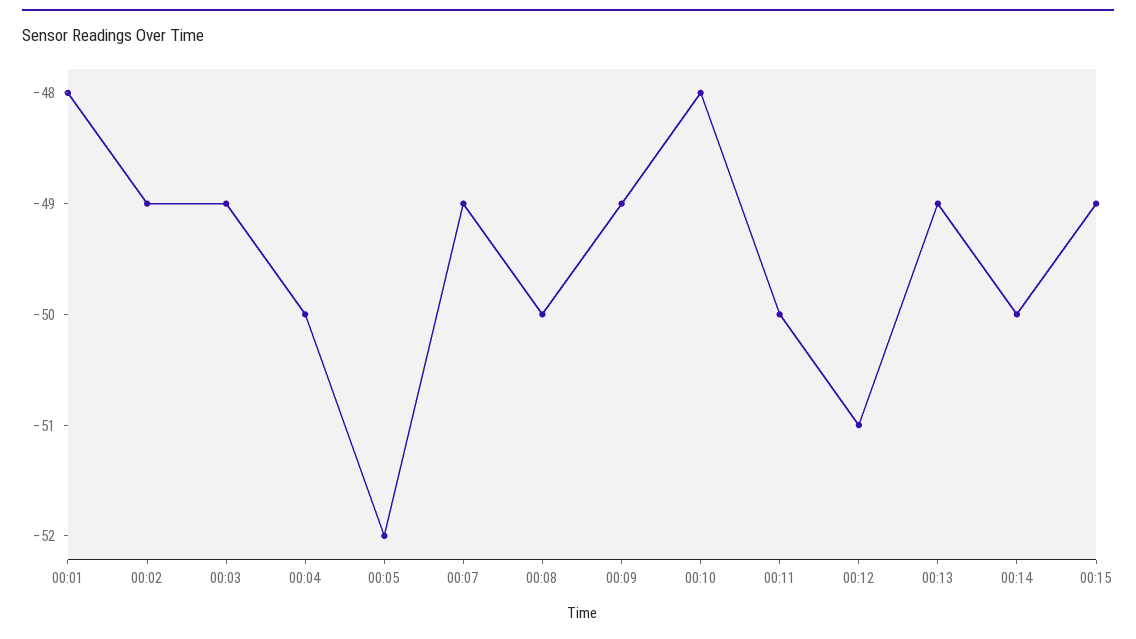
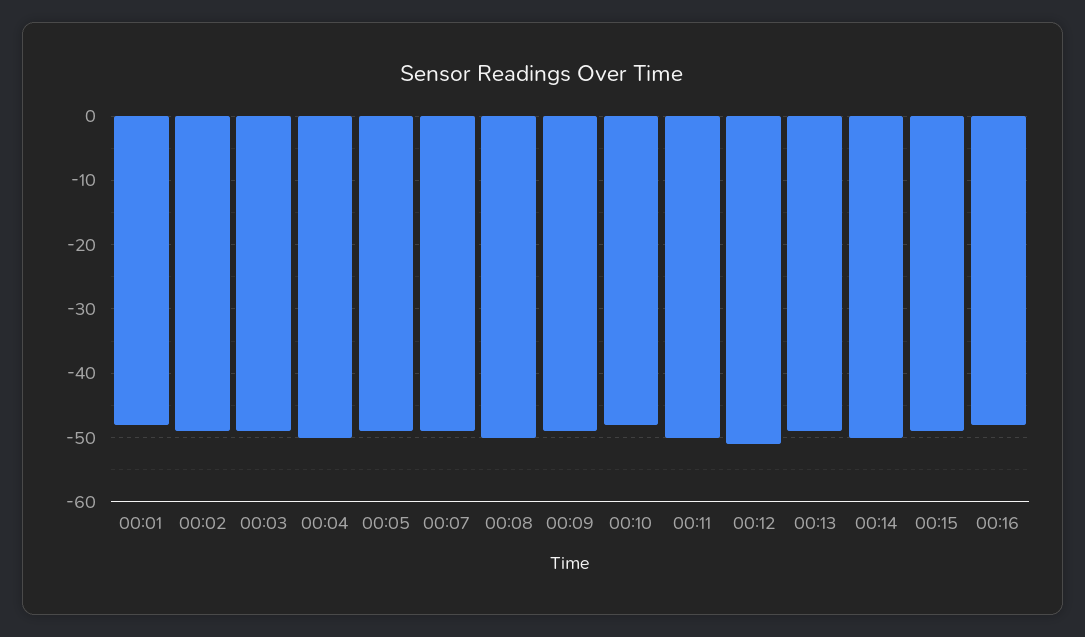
00:05: -52 -> -49
00:16: none -> -48

